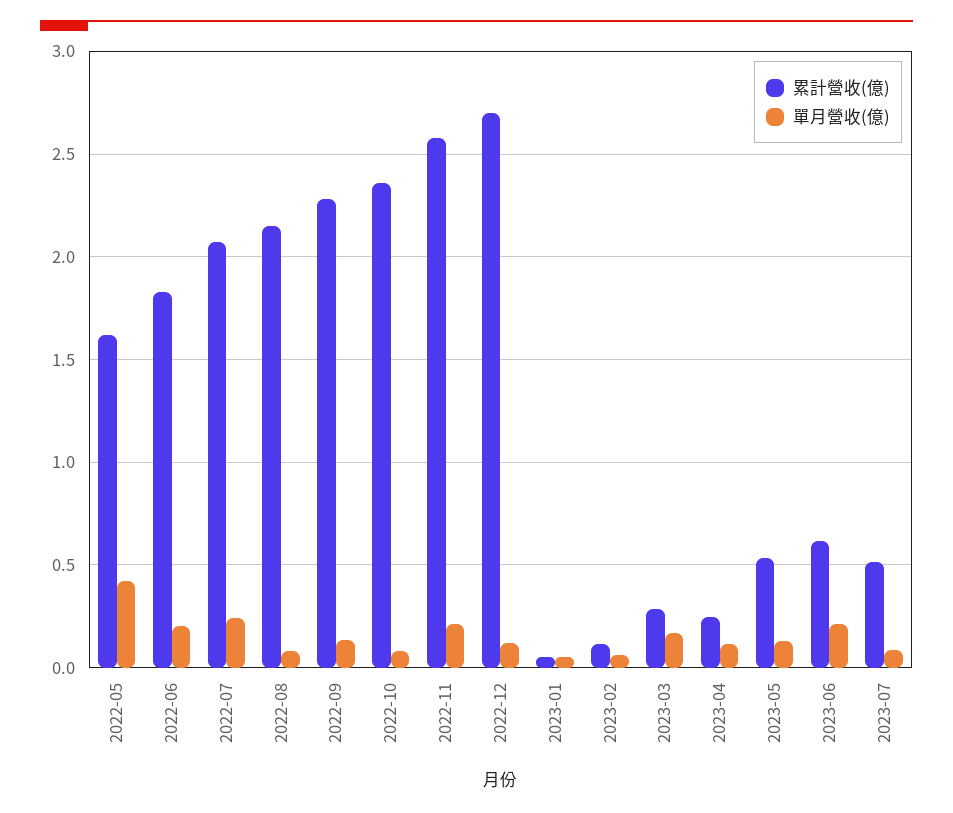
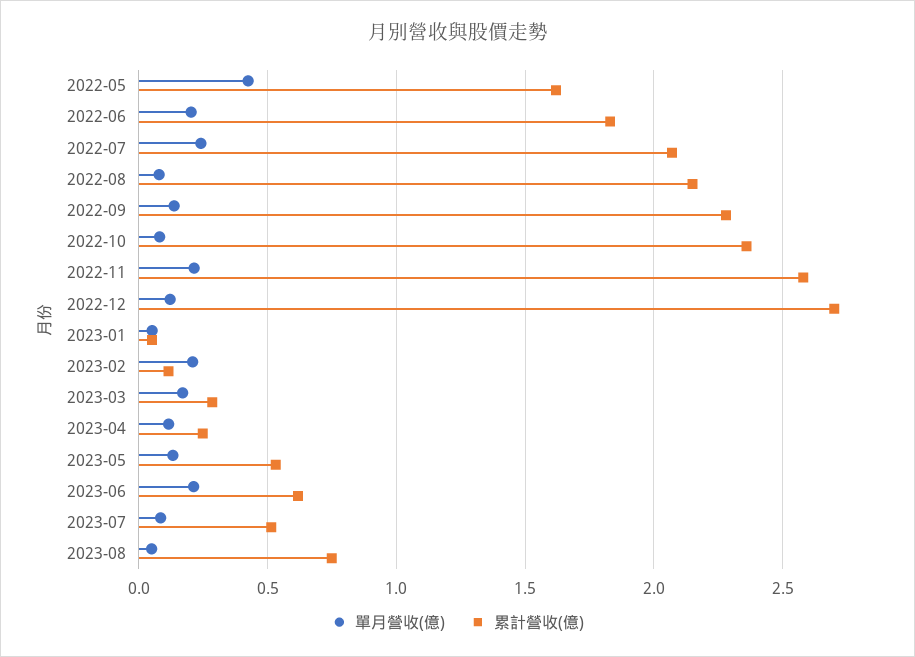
單月營收(億), 2023-02: 0.05 -> 0.2
單月營收(億), 2023-08: none -> 0.05
累計營收(億), 2023-08: none -> 0.75

